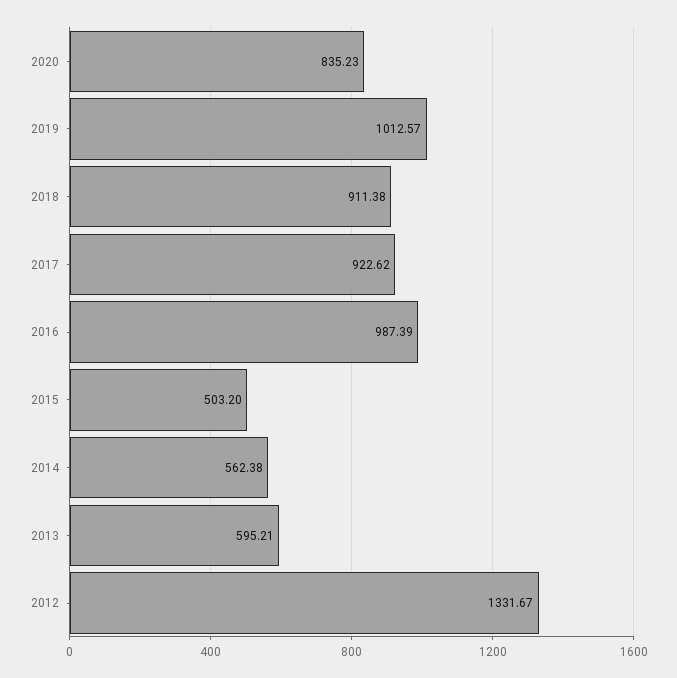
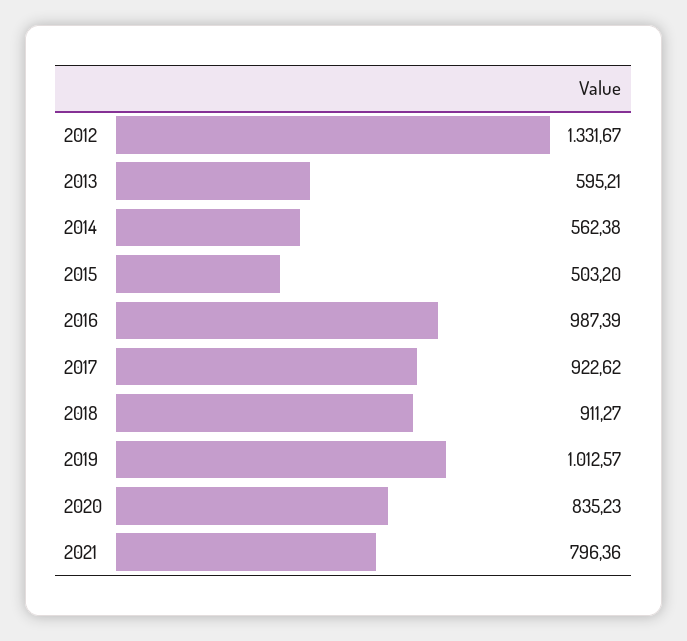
2018: 911.38 -> 911.27
2021: none -> 796.36

